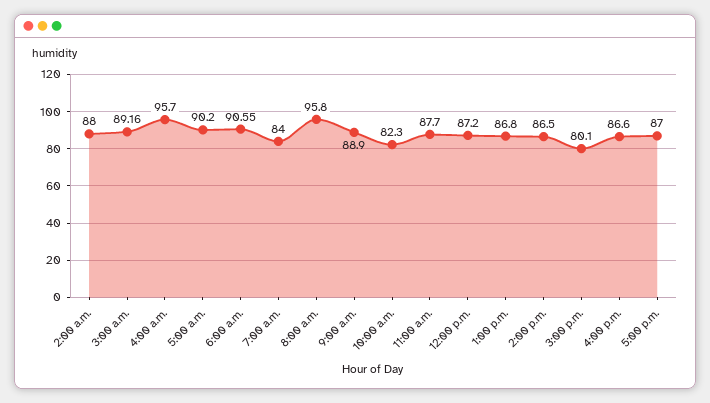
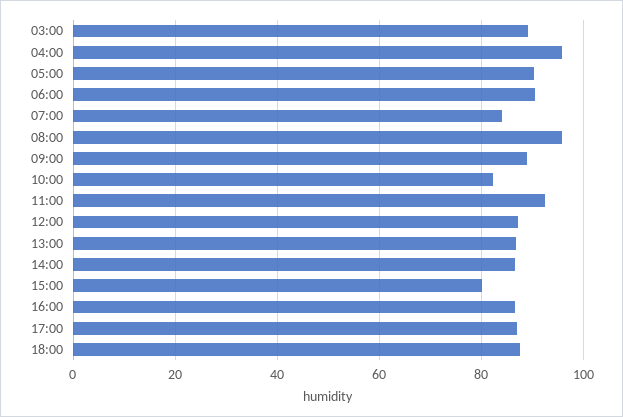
2:00 a.m.: 88 -> none
11:00 a.m.: 87.7 -> 92
18:00: none -> 88

